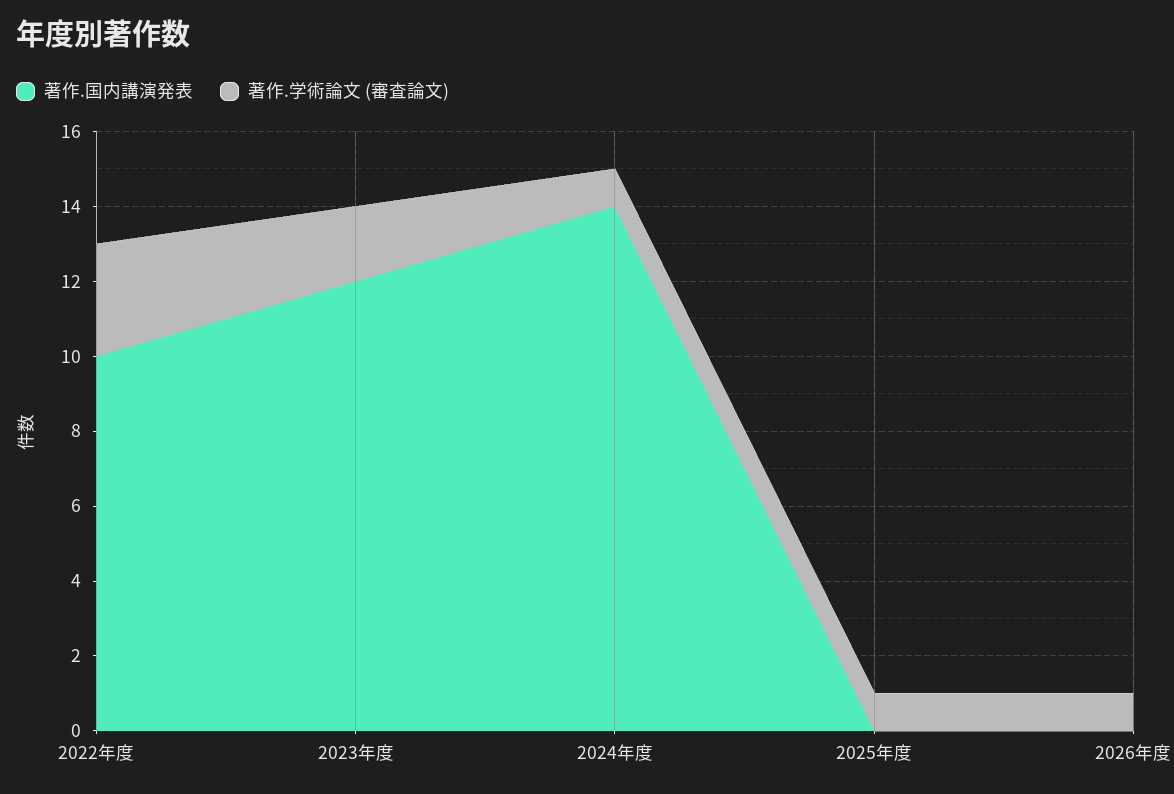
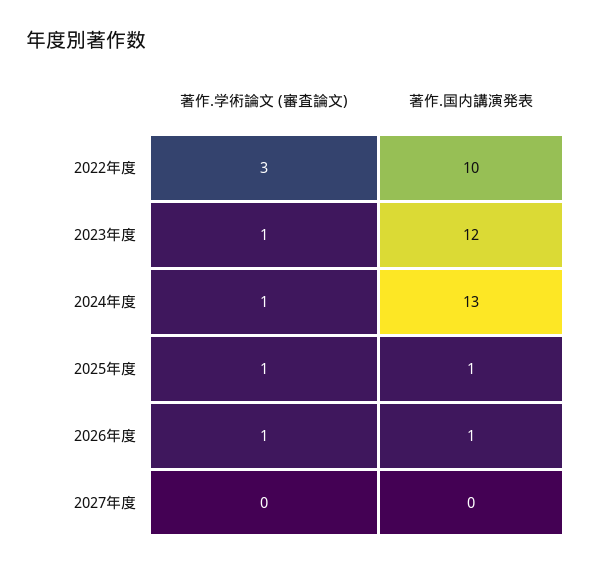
著作.学術論文 (審査論文), 2023年度: 2 -> 1
著作.国内講演発表, 2024年度: 14 -> 13
著作.国内講演発表, 2025年度: 0 -> 1
著作.国内講演発表, 2026年度: 0 -> 1
著作.学術論文 (審査論文), 2027年度: none -> 0
著作.国内講演発表, 2027年度: none -> 0

